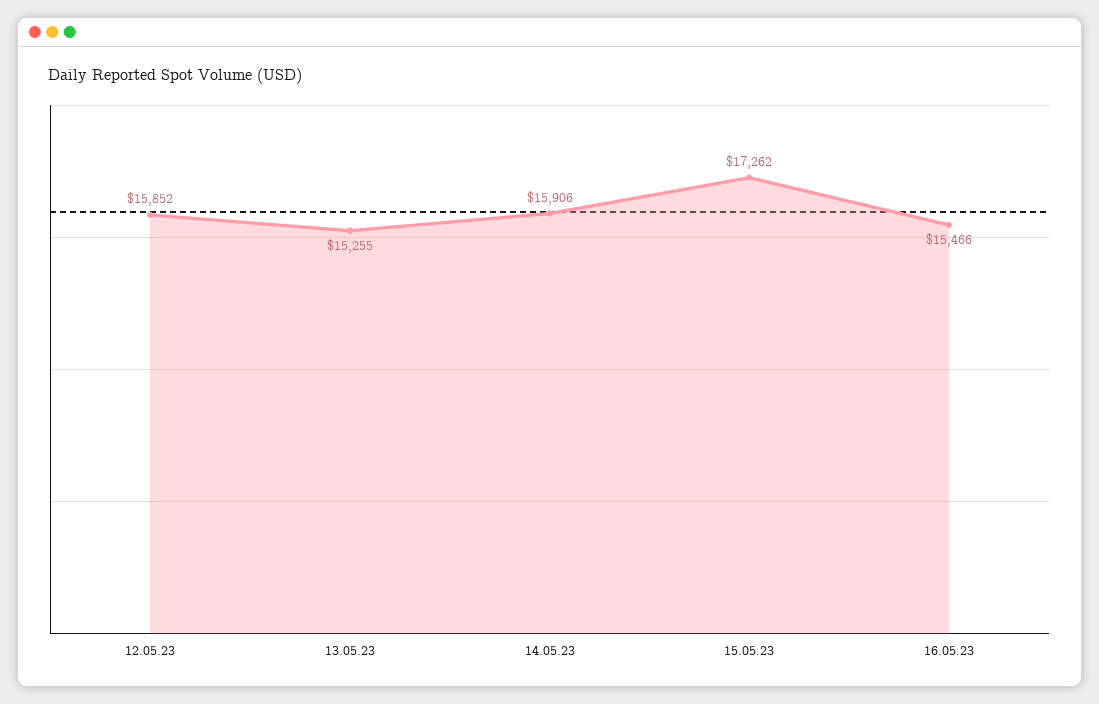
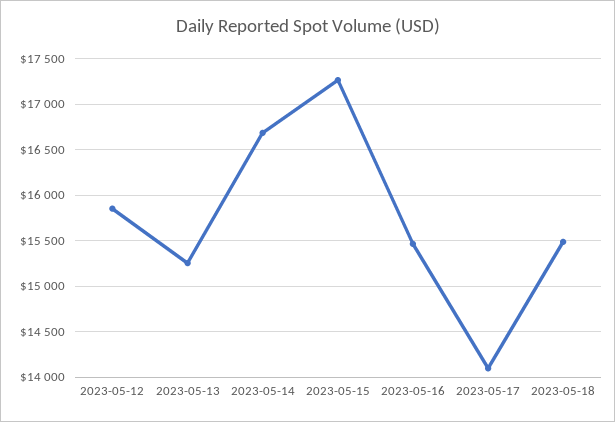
14.05.23: 15906 -> 16700
2023-05-17: none -> 14100
2023-05-18: none -> 15500

